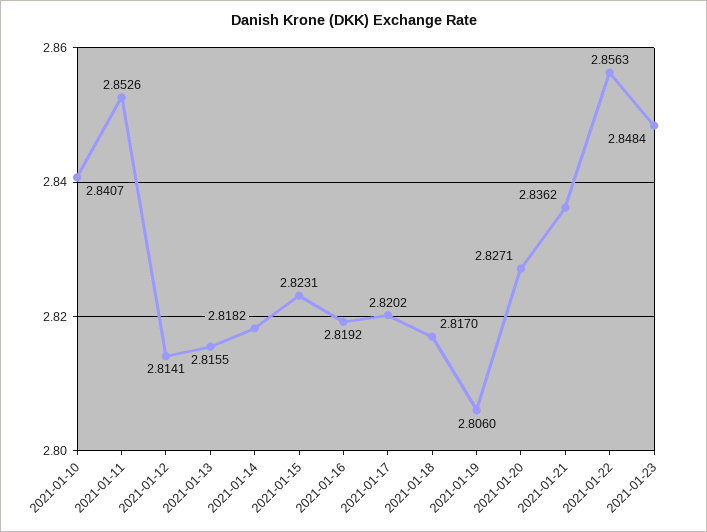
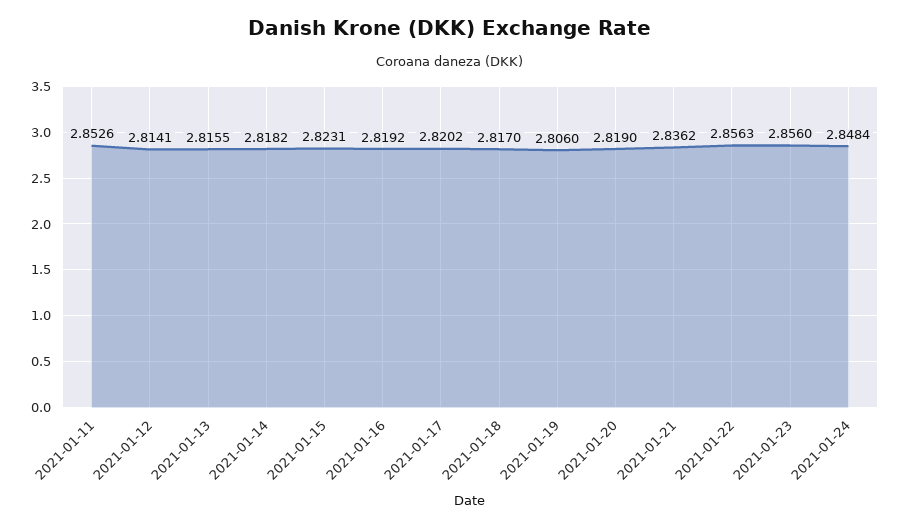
2021-01-10: 2.8407 -> none
2021-01-20: 2.8271 -> 2.819
2021-01-23: 2.8484 -> 2.856
2021-01-24: none -> 2.8484

